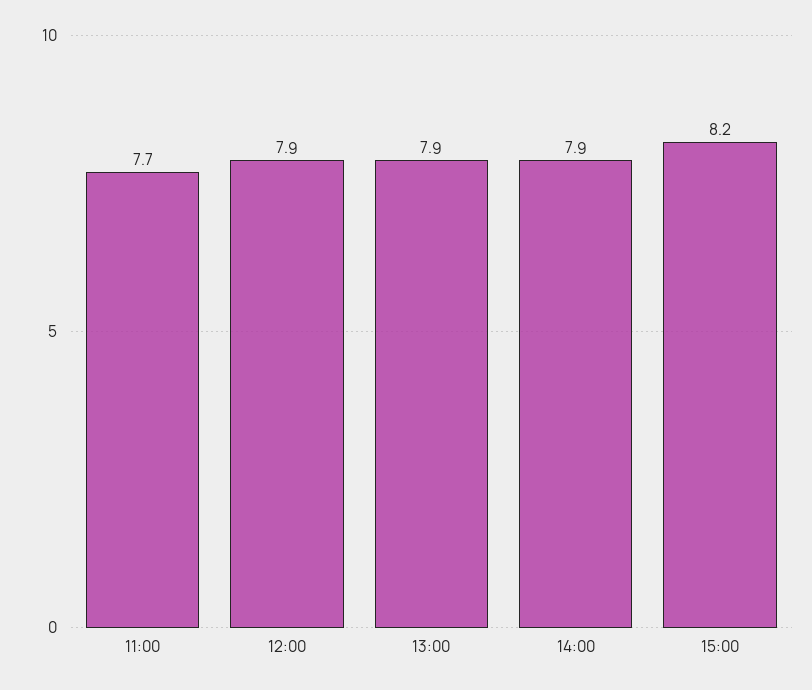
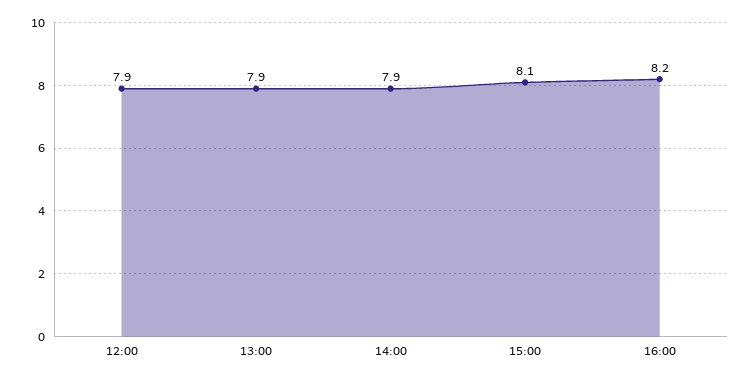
11:00: 7.7 -> none
15:00: 8.2 -> 8.1
16:00: none -> 8.2

